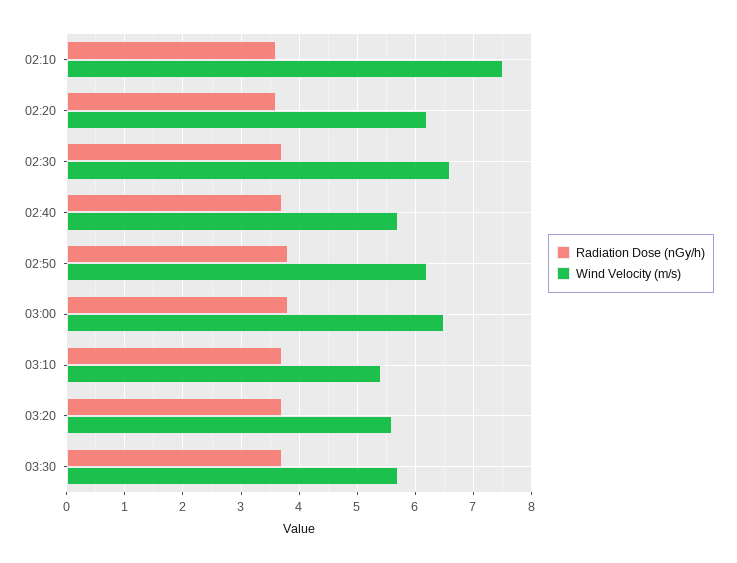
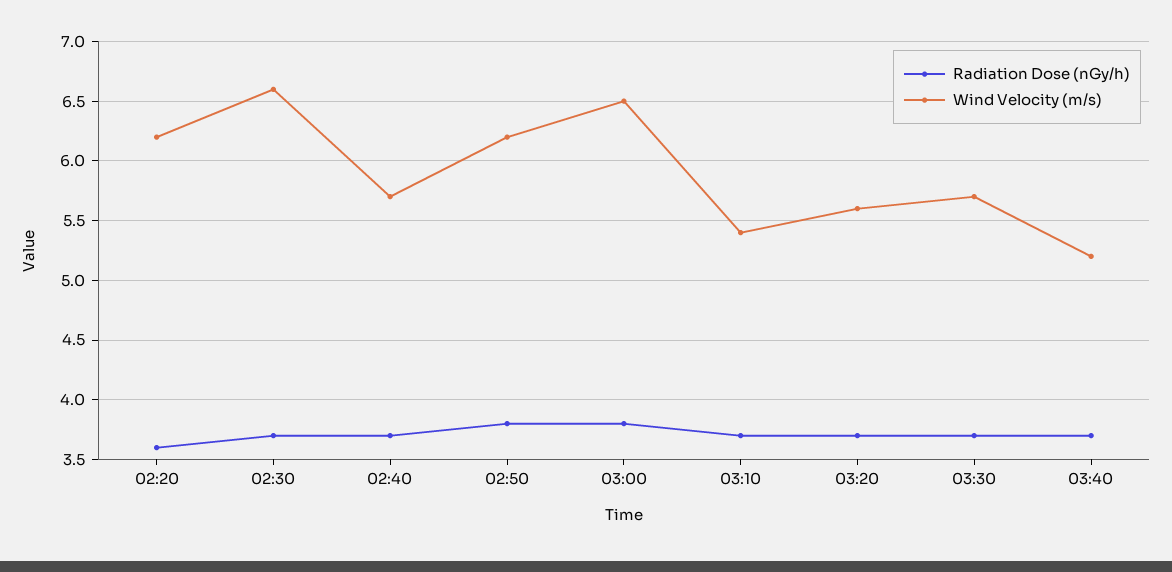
Radiation Dose (nGy/h), 02:10: 3.5 -> none
Wind Velocity (m/s), 02:10: 7.5 -> none
Radiation Dose (nGy/h), 03:40: none -> 3.7
Wind Velocity (m/s), 03:40: none -> 5.2

